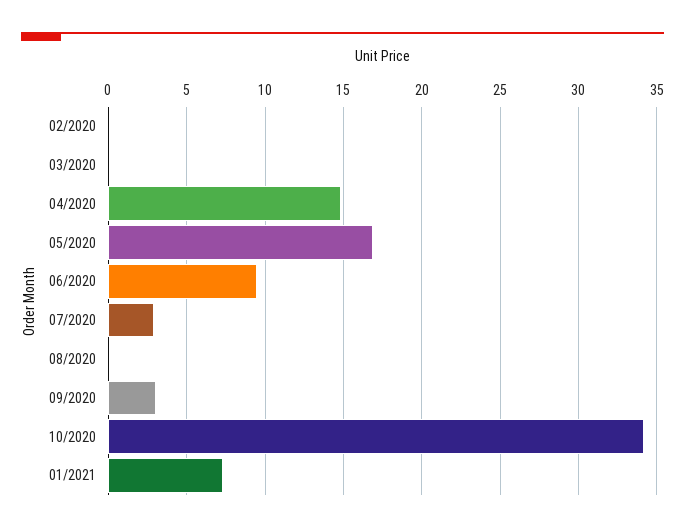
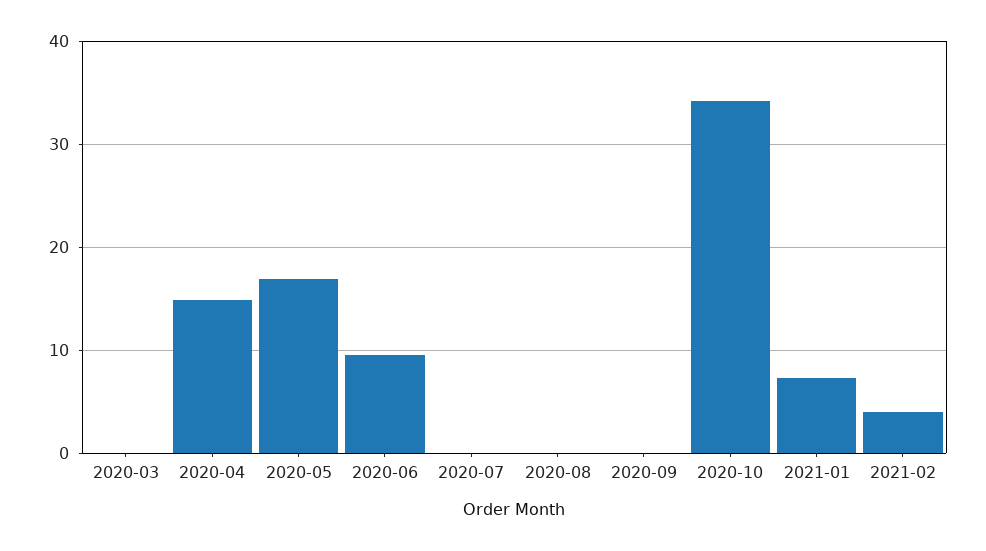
02/2020: 0 -> none
07/2020: 3 -> 0
09/2020: 3 -> 0
2021-02: none -> 4

